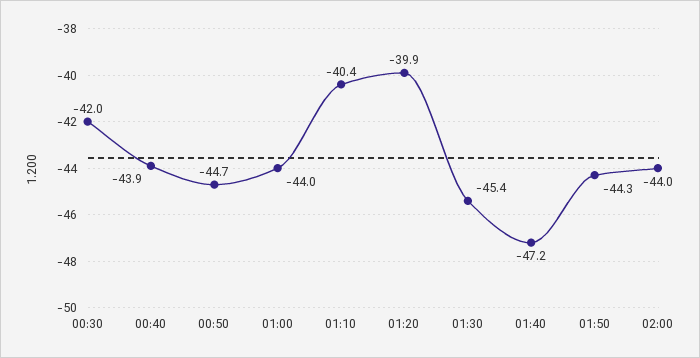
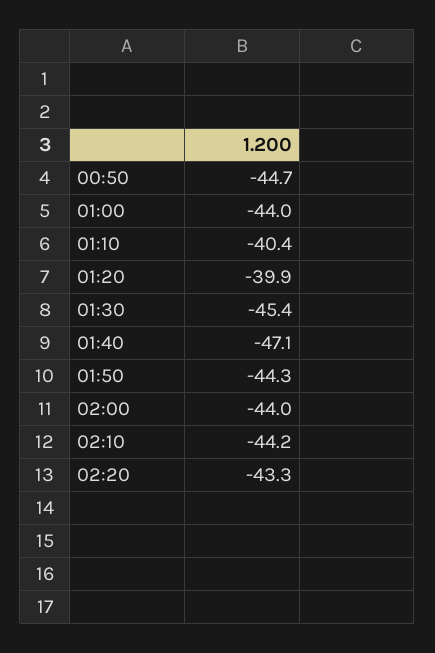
00:30: -42 -> none
00:40: -43.9 -> none
01:40: -47.2 -> -47.1
02:10: none -> -44.2
02:20: none -> -43.3

